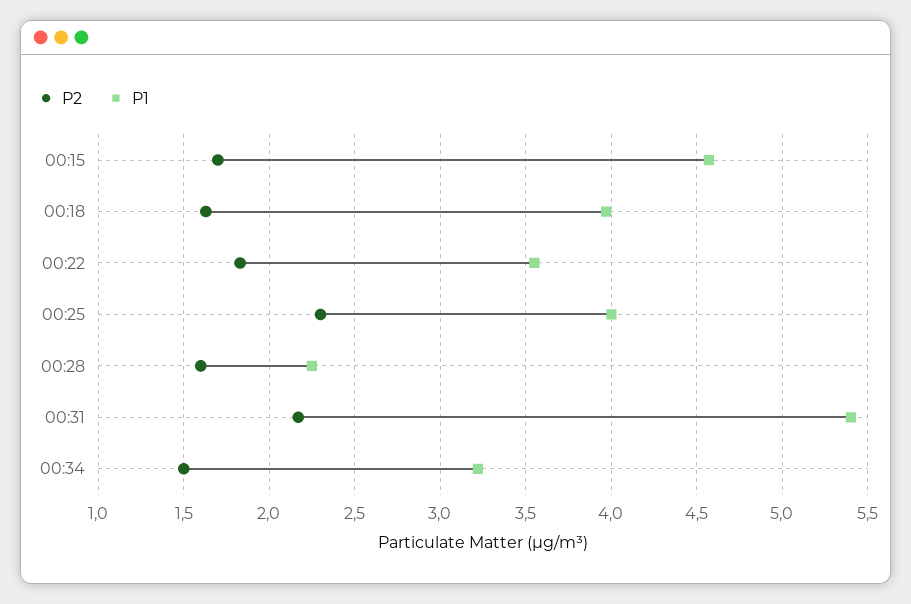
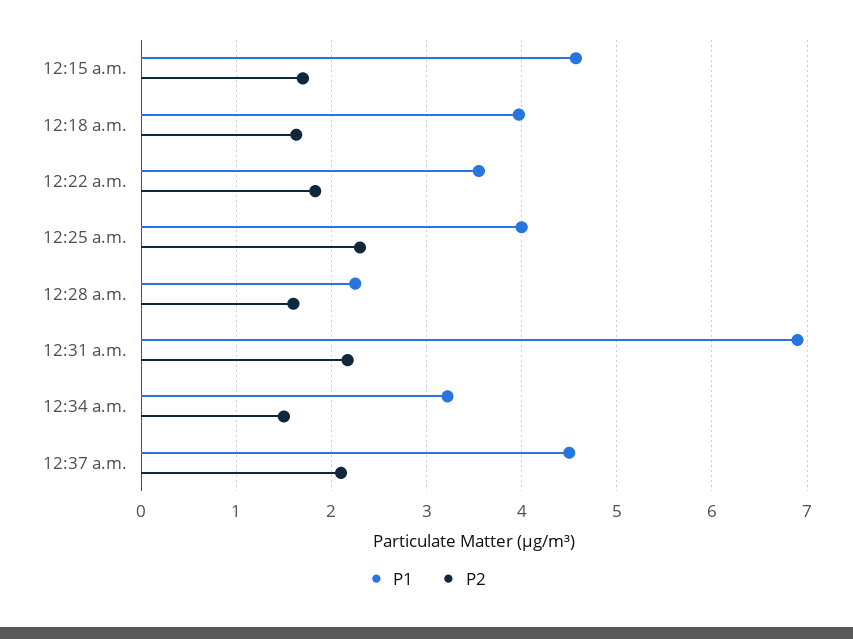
P1, 00:31: 5.4 -> 6.9
P1, 12:37 a.m.: none -> 4.5
P2, 12:37 a.m.: none -> 2.1

